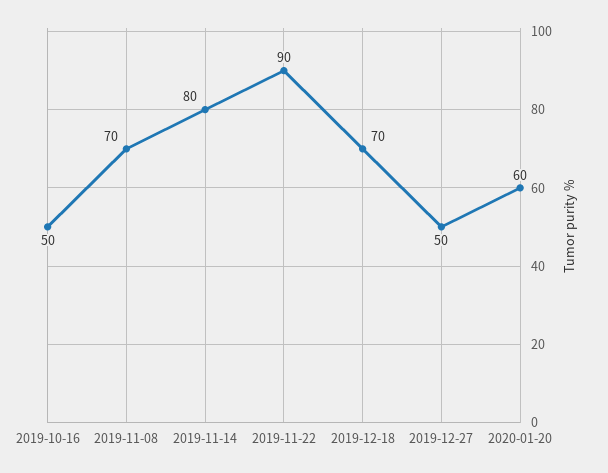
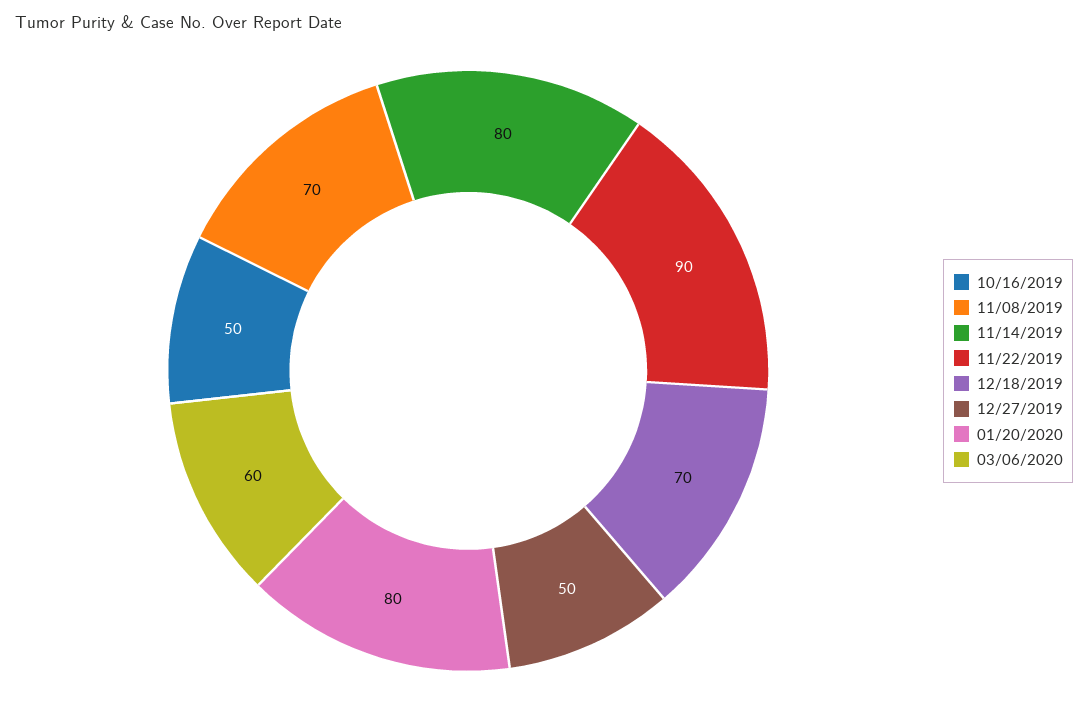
2020-01-20: 60 -> 80
03/06/2020: none -> 60

